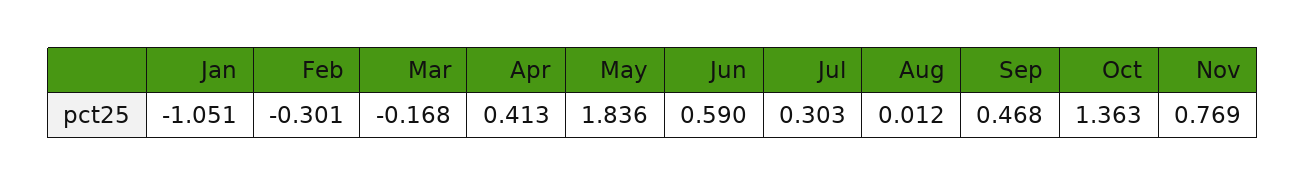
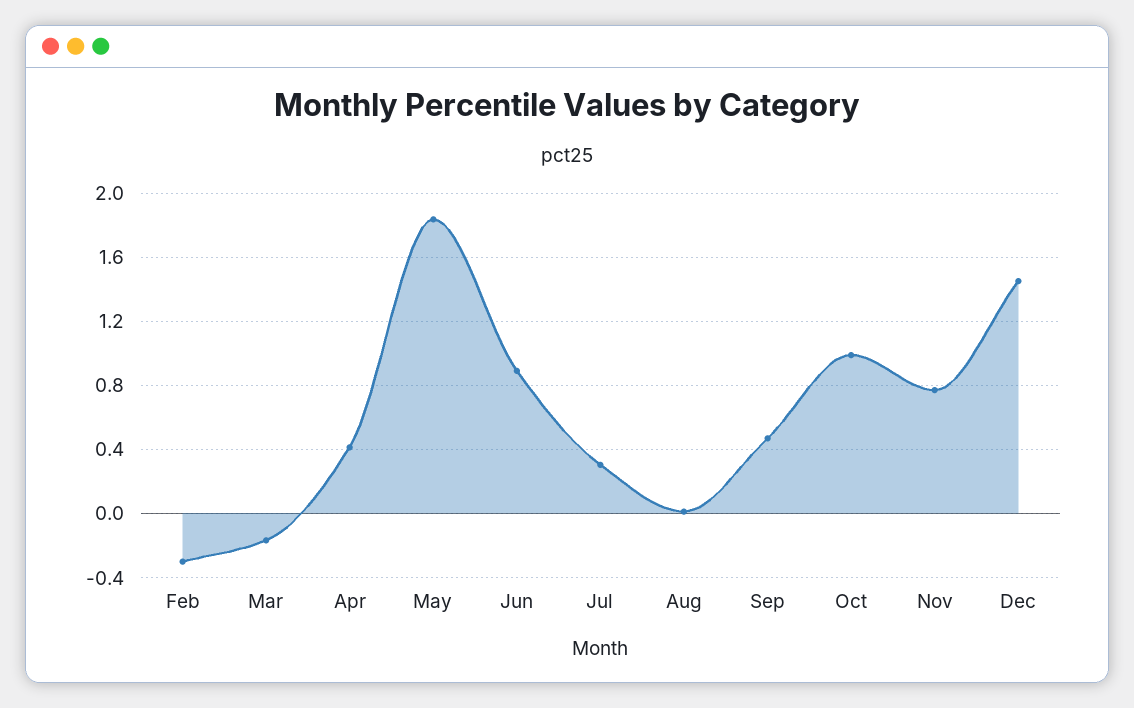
Jan: -1.051 -> none
Jun: 0.59 -> 0.9
Oct: 1.363 -> 1
Dec: none -> 1.45

